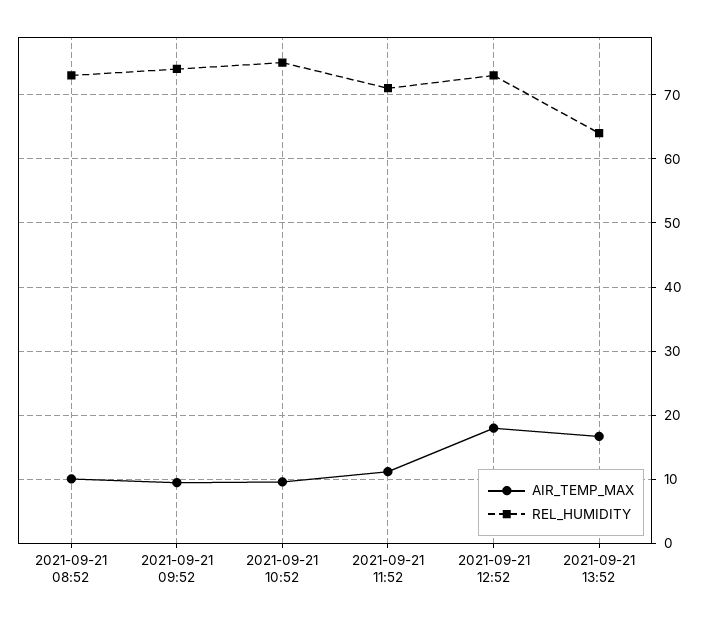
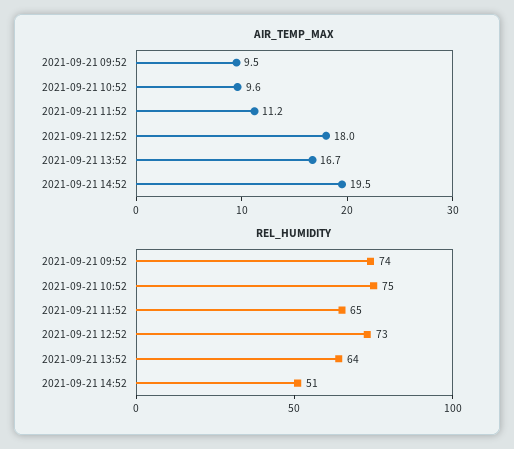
AIR_TEMP_MAX, 2021-09-21 08:52: 10 -> none
REL_HUMIDITY, 2021-09-21 08:52: 73 -> none
REL_HUMIDITY, 2021-09-21 11:52: 71 -> 65
AIR_TEMP_MAX, 2021-09-21 14:52: none -> 19.5
REL_HUMIDITY, 2021-09-21 14:52: none -> 51

